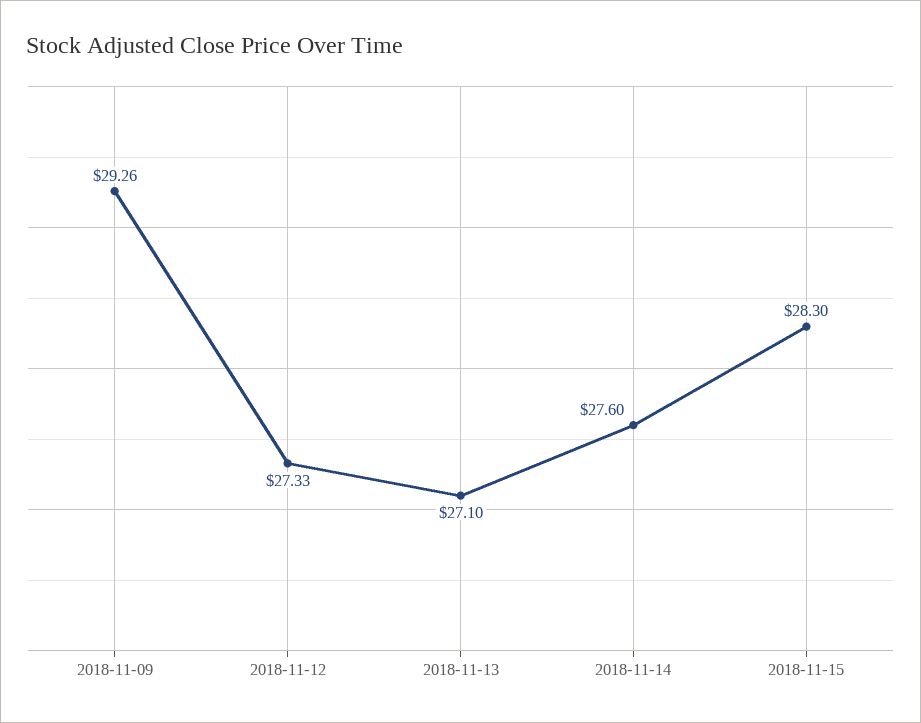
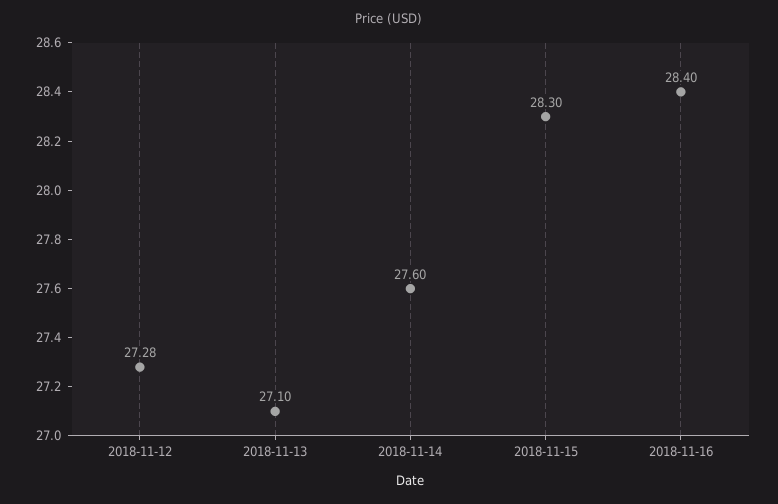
2018-11-09: 29.26 -> none
2018-11-12: 27.33 -> 27.28
2018-11-16: none -> 28.4

